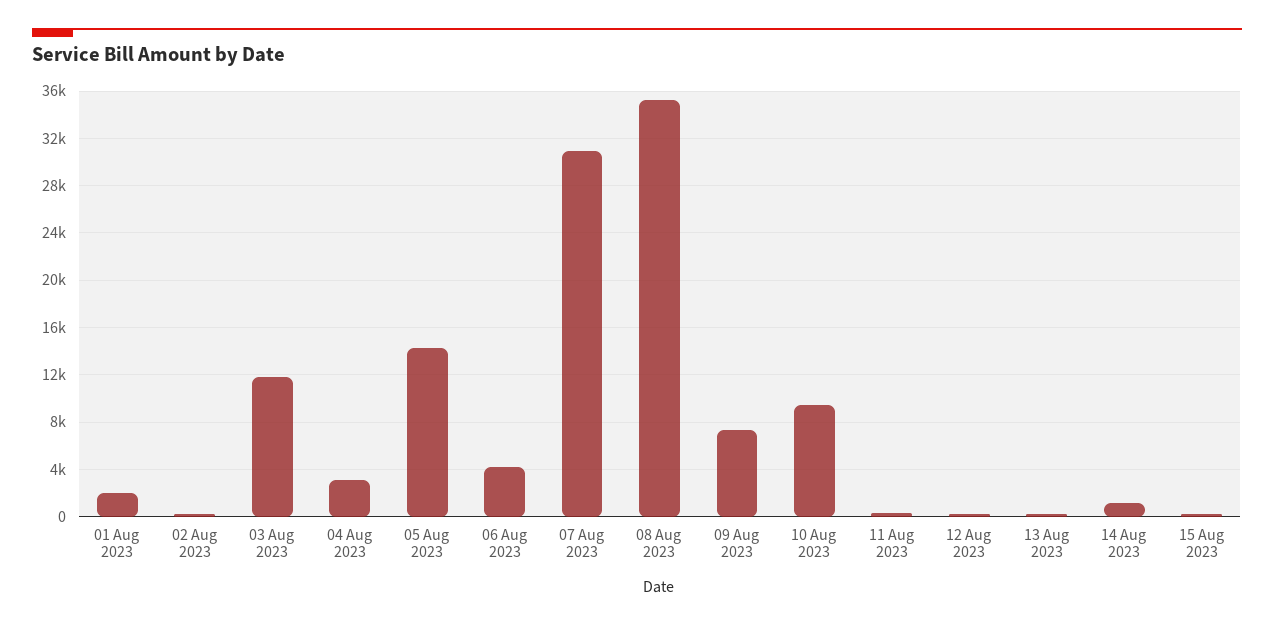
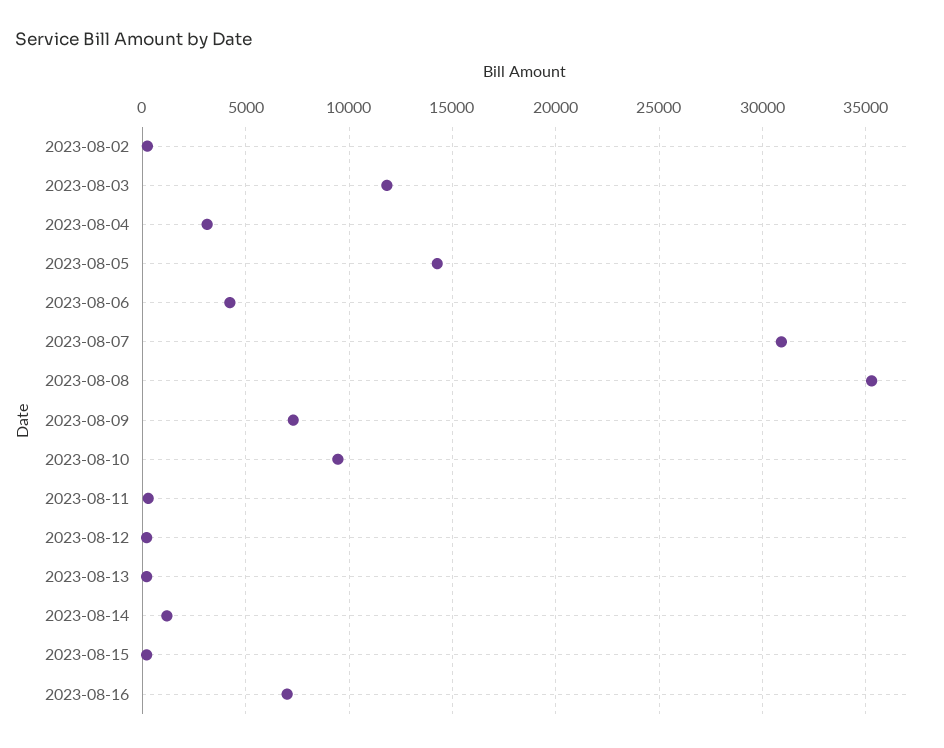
01 Aug 2023: 2000 -> none
2023-08-16: none -> 7000

